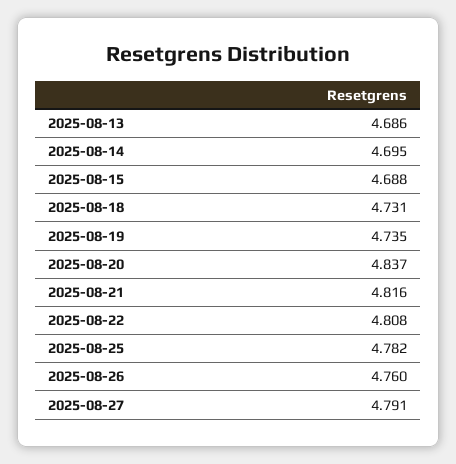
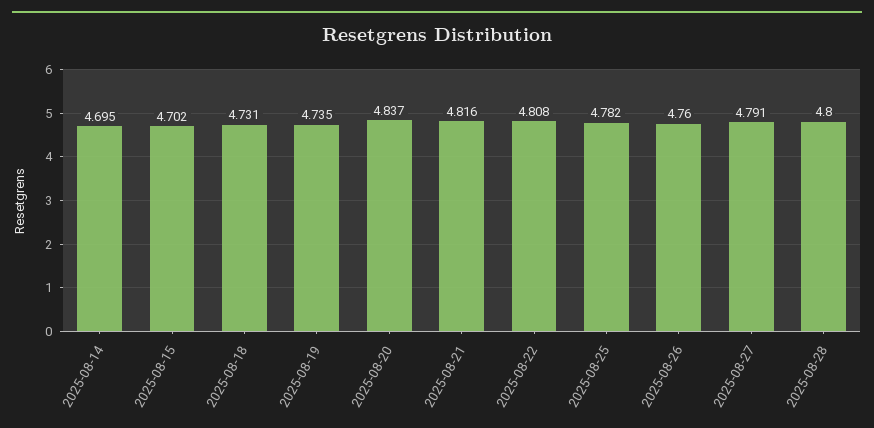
2025-08-13: 4.686 -> none
2025-08-15: 4.688 -> 4.702
2025-08-28: none -> 4.8

